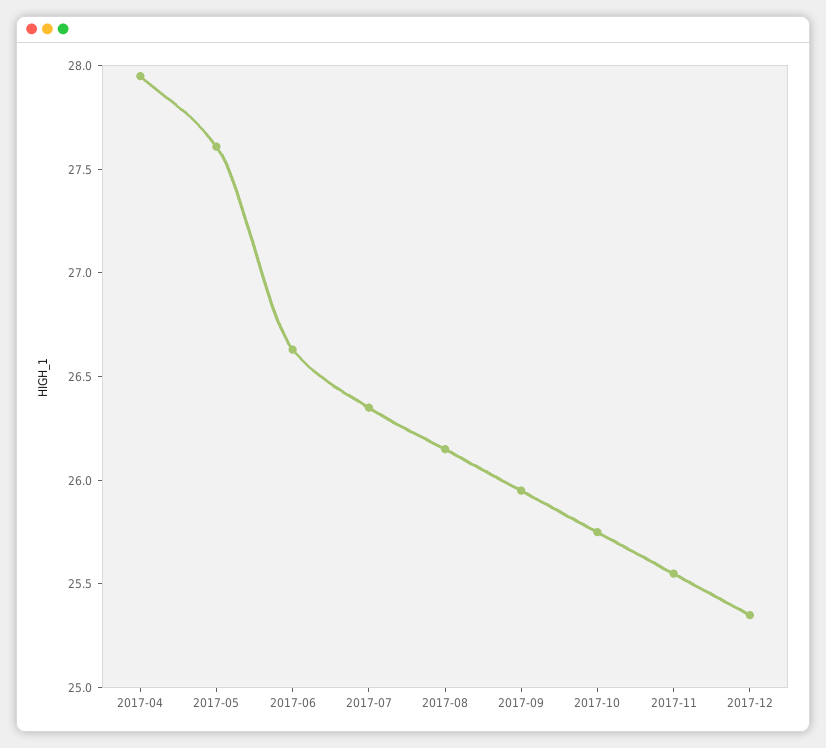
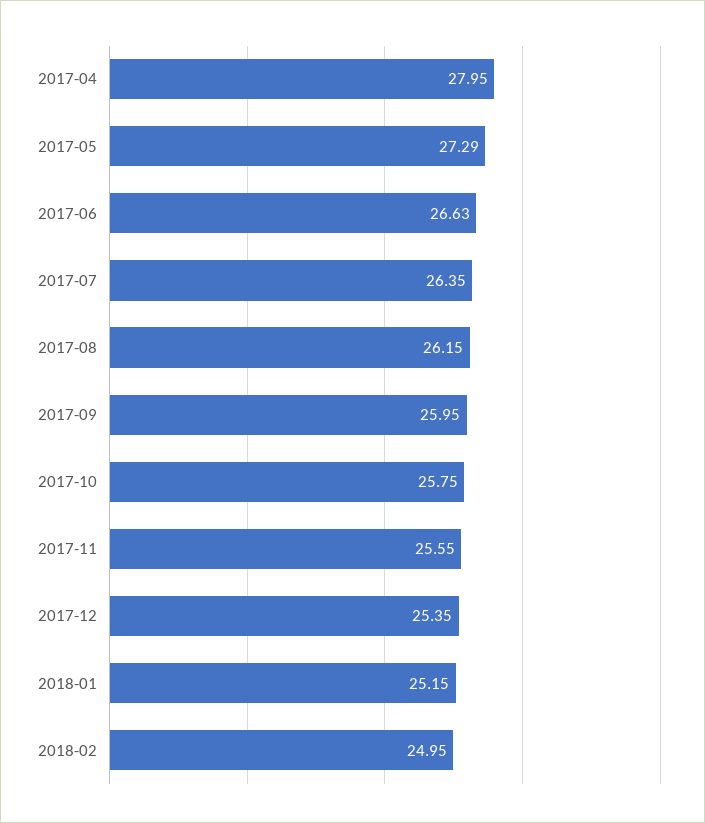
2017-05: 27.6 -> 27.29
2018-01: none -> 25.15
2018-02: none -> 24.95

